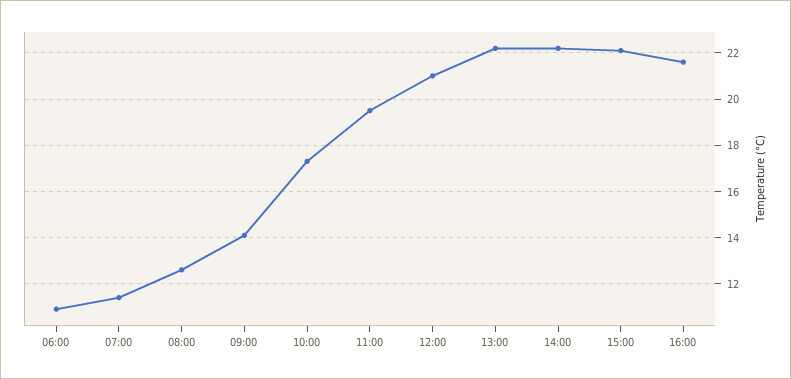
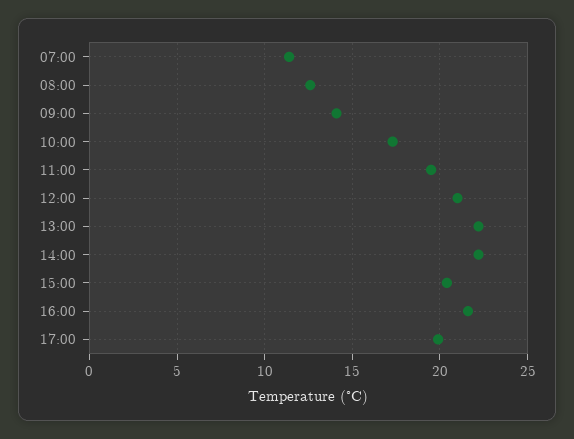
06:00: 11 -> none
15:00: 22 -> 20.5
17:00: none -> 20

